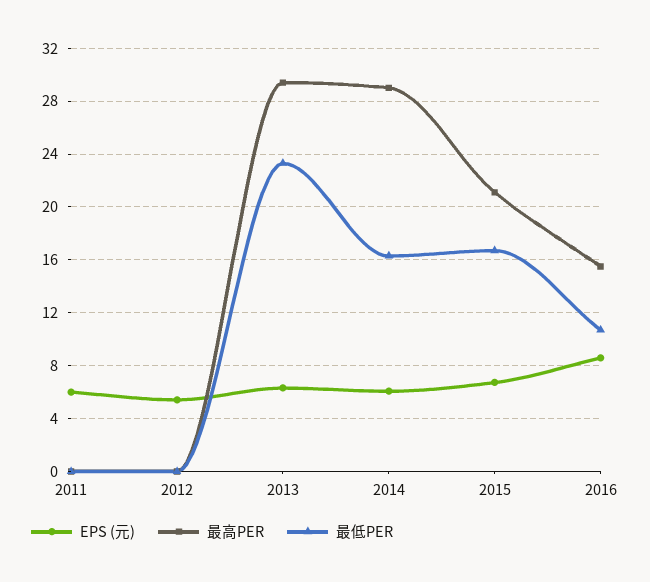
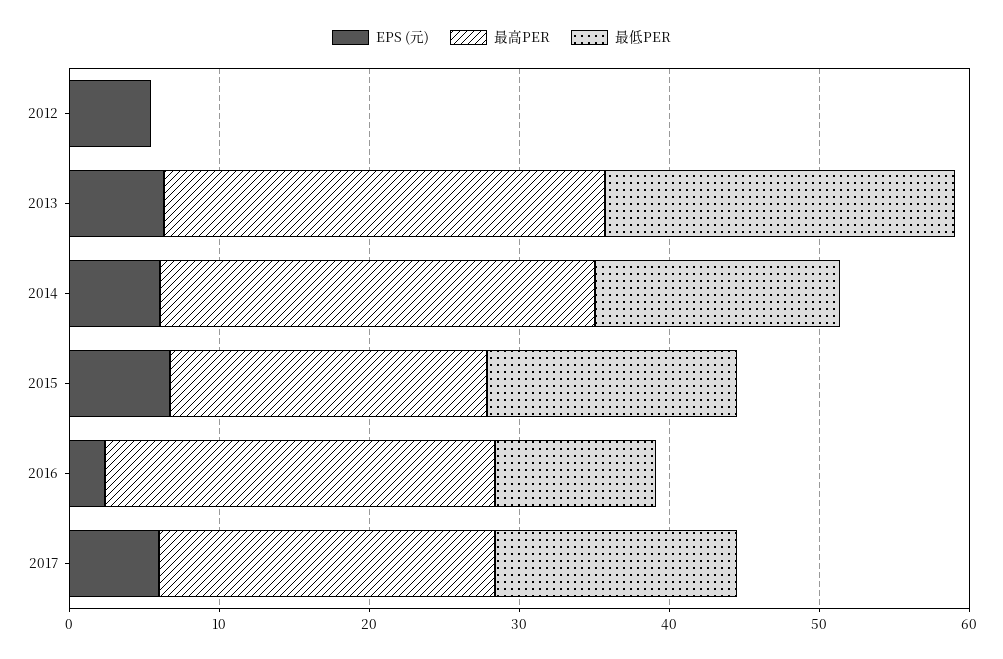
EPS (元), 2011: 6 -> none
最高PER, 2011: 0 -> none
最低PER, 2011: 0 -> none
EPS (元), 2016: 8.5 -> 2
最高PER, 2016: 15.5 -> 26
EPS (元), 2017: none -> 6
最高PER, 2017: none -> 22
最低PER, 2017: none -> 16

